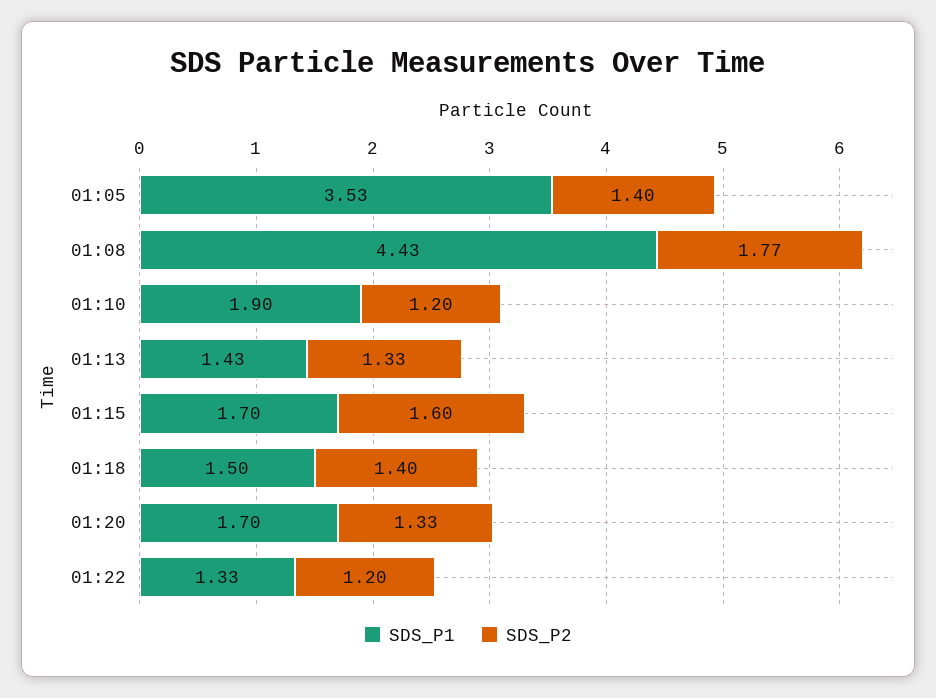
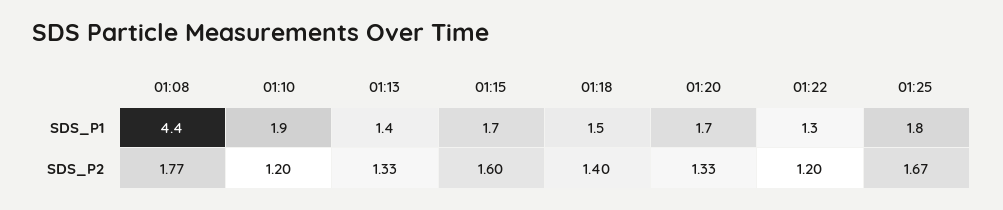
SDS_P1, 01:05: 3.53 -> none
SDS_P2, 01:05: 1.4 -> none
SDS_P1, 01:25: none -> 1.8
SDS_P2, 01:25: none -> 1.67

